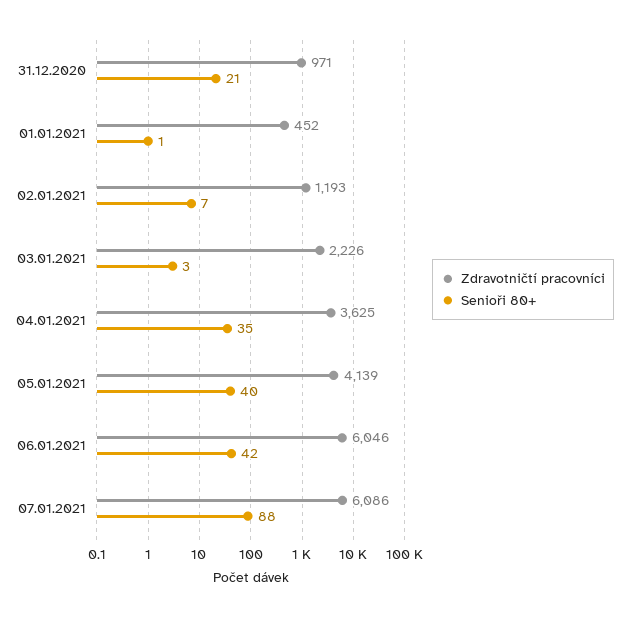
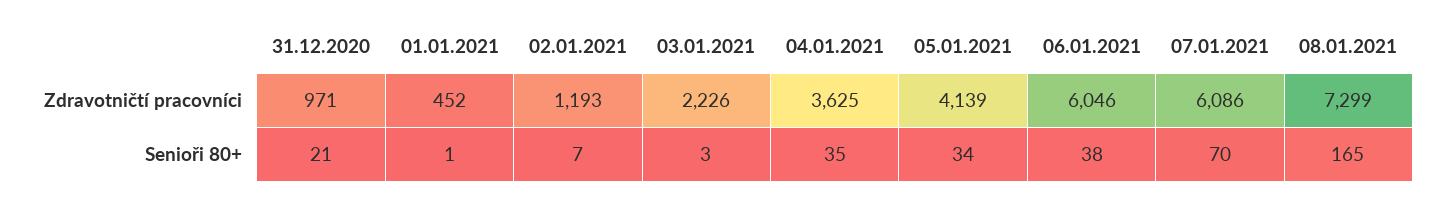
Senioři 80+, 05.01.2021: 40 -> 34
Senioři 80+, 06.01.2021: 42 -> 38
Senioři 80+, 07.01.2021: 88 -> 70
Zdravotničtí pracovníci, 08.01.2021: none -> 7299
Senioři 80+, 08.01.2021: none -> 165

